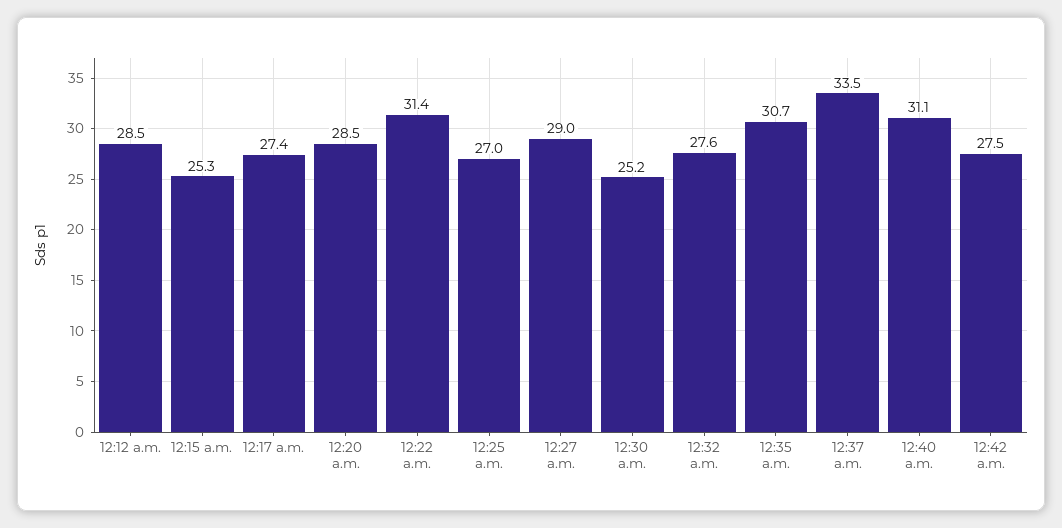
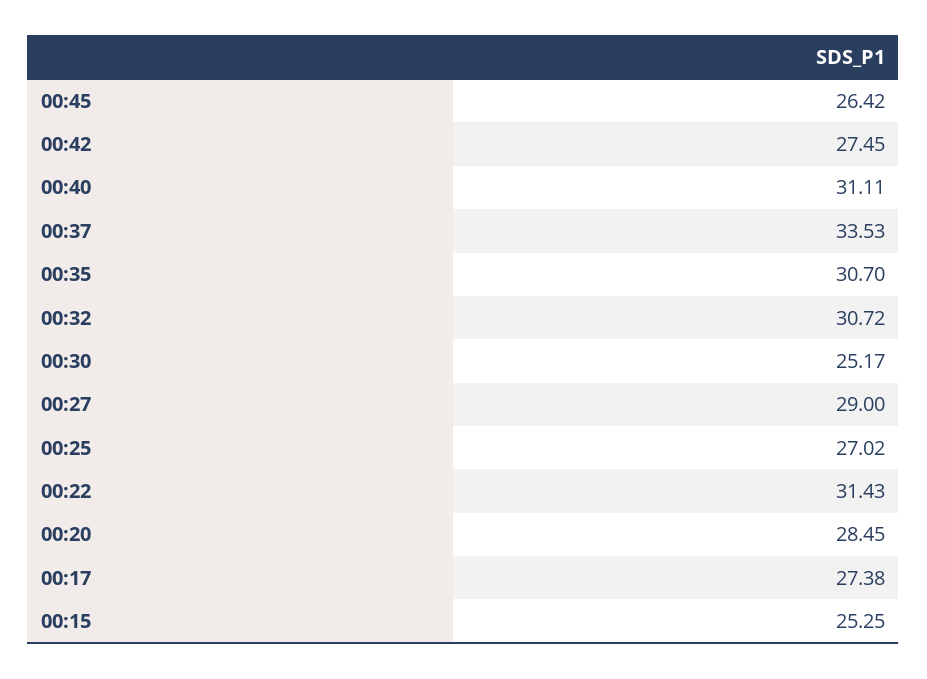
12:12 a.m.: 28.5 -> none
12:32 a.m.: 27.6 -> 30.72
00:45: none -> 26.42

